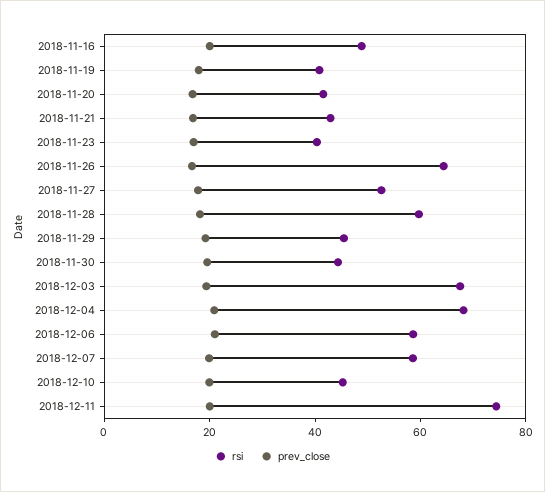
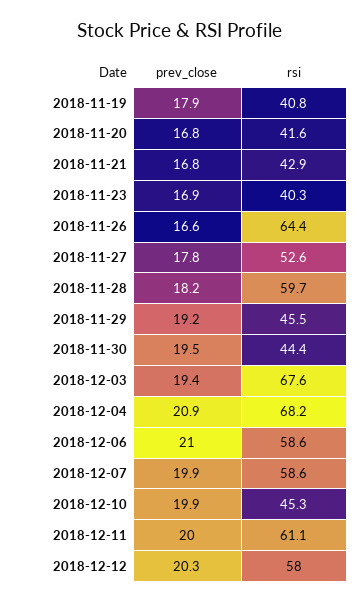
rsi, 2018-11-16: 50 -> none
prev_close, 2018-11-16: 20 -> none
rsi, 2018-12-11: 75 -> 61.1
prev_close, 2018-12-12: none -> 20.3
rsi, 2018-12-12: none -> 58

